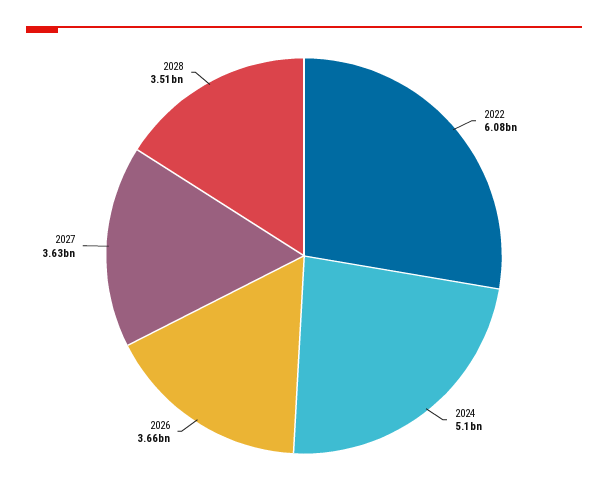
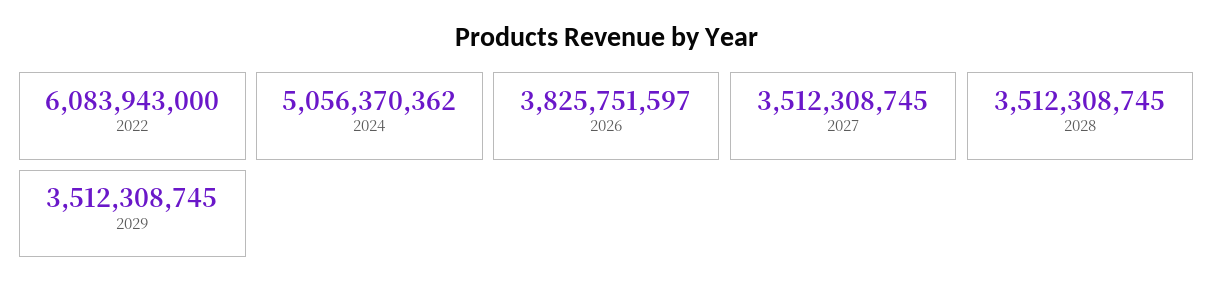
2024: 5100000000 -> 5056370362
2026: 3660000000 -> 3825751597
2027: 3630000000 -> 3512308745
2029: none -> 3512308745

